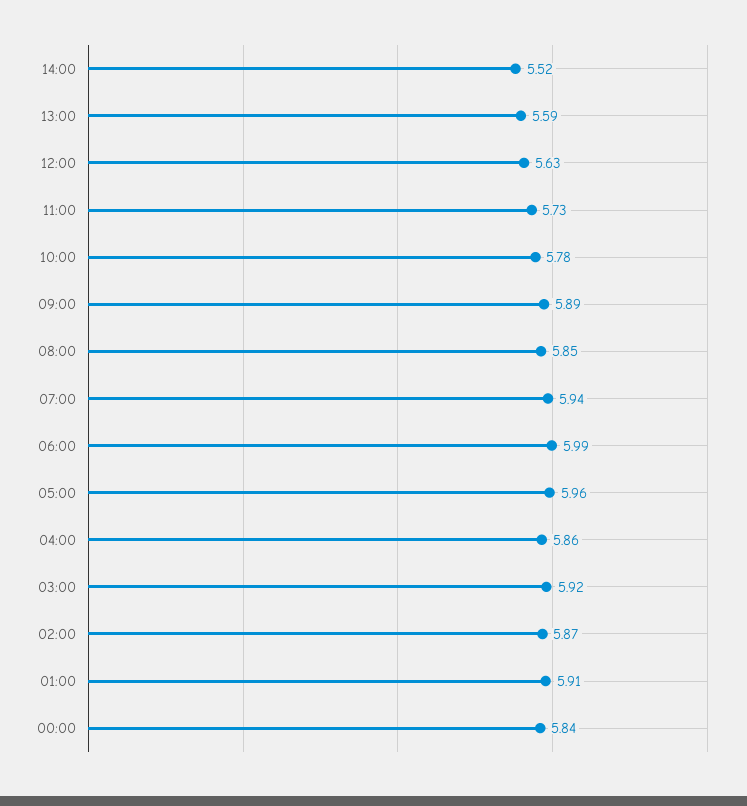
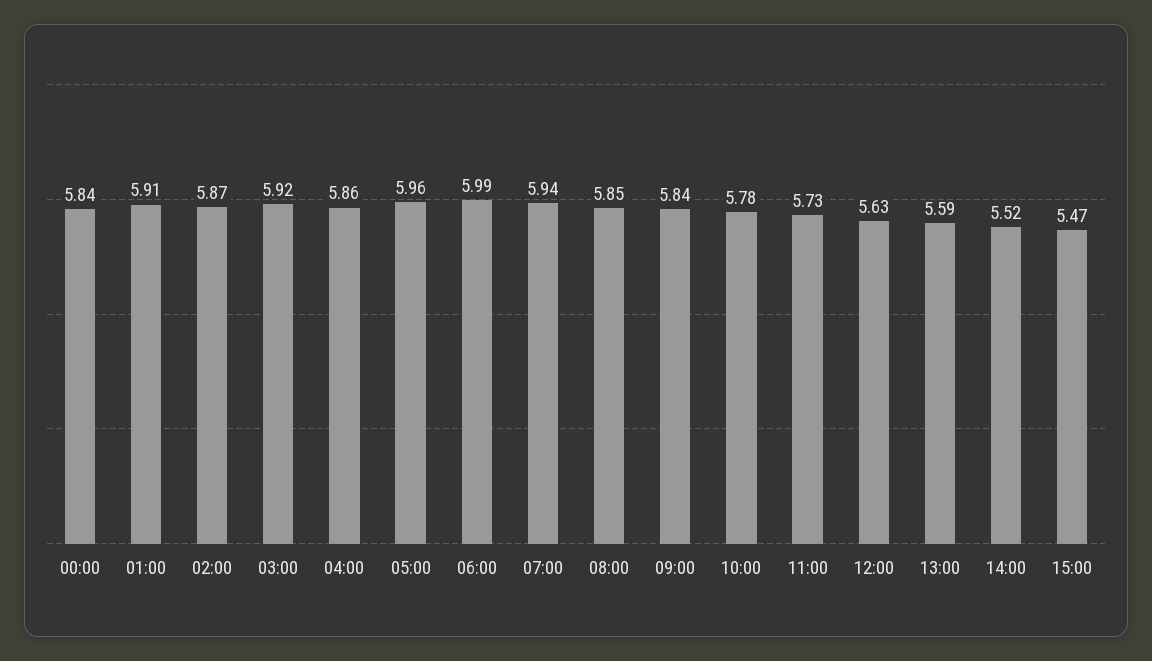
09:00: 5.89 -> 5.84
15:00: none -> 5.47

